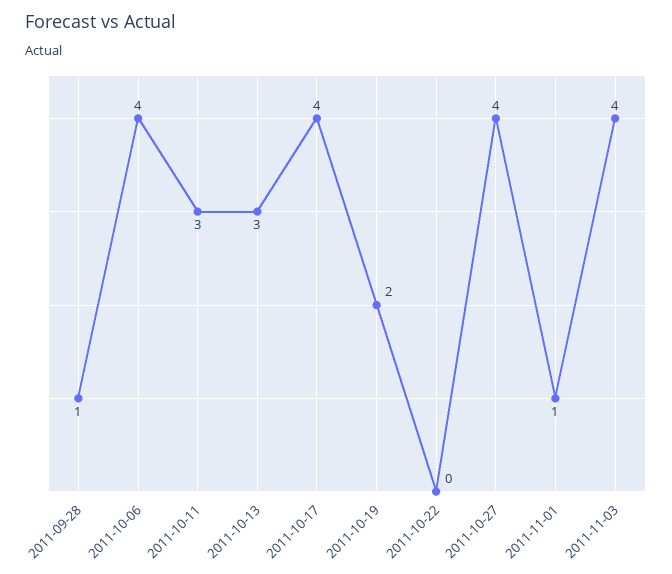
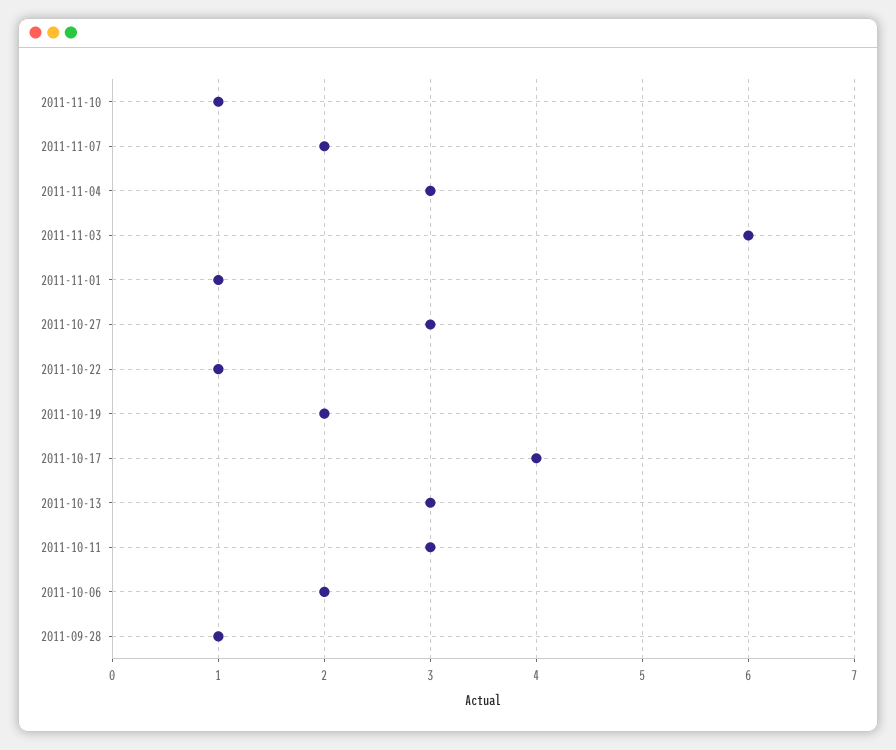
2011-10-06: 4 -> 2
2011-10-22: 0 -> 1
2011-10-27: 4 -> 3
2011-11-03: 4 -> 6
2011-11-10: none -> 1
2011-11-07: none -> 2
2011-11-04: none -> 3

